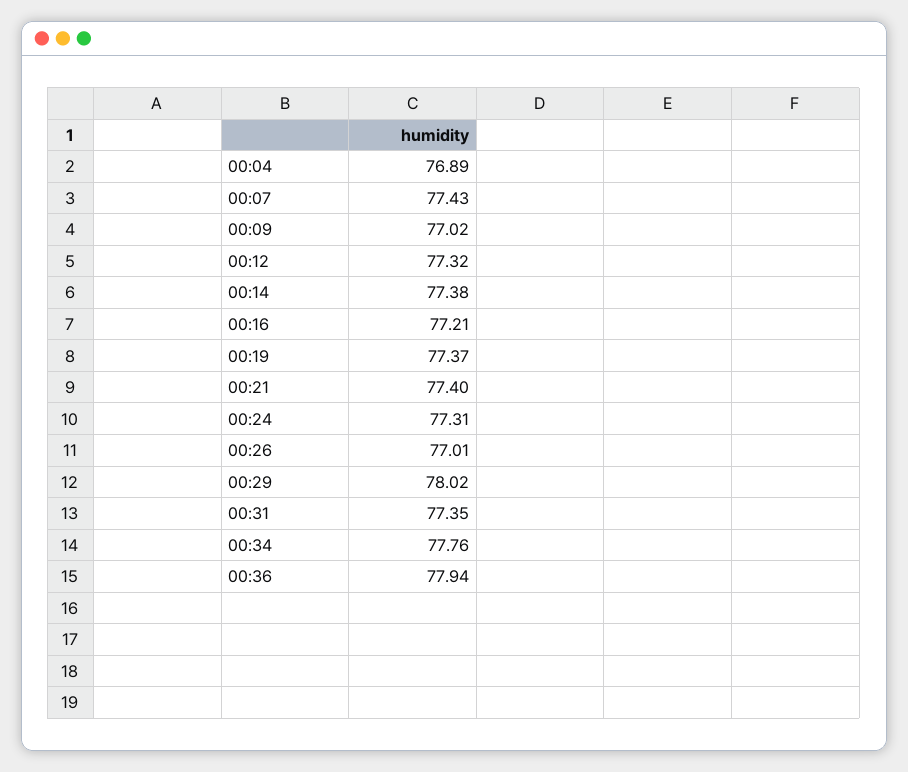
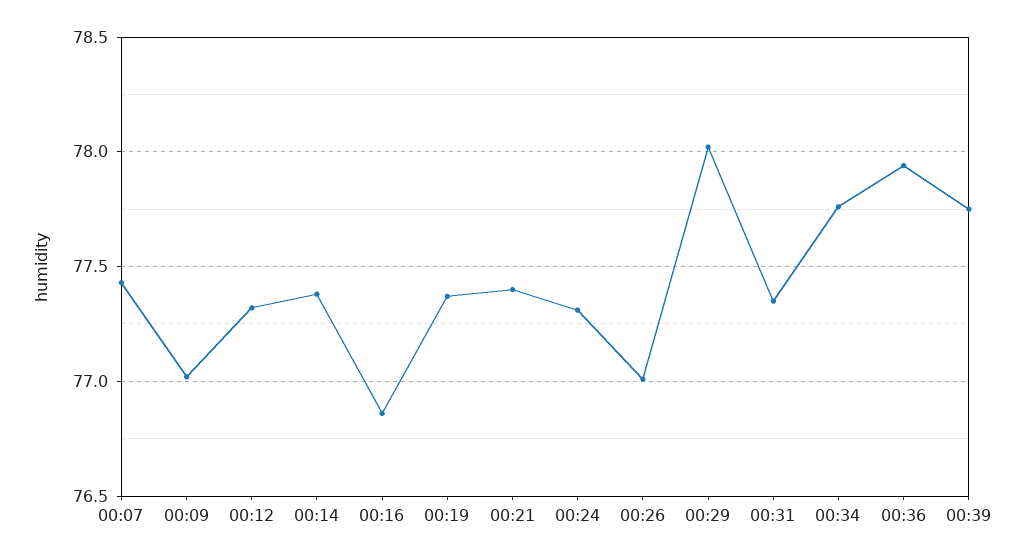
00:04: 76.89 -> none
00:16: 77.21 -> 76.85
00:39: none -> 77.75

